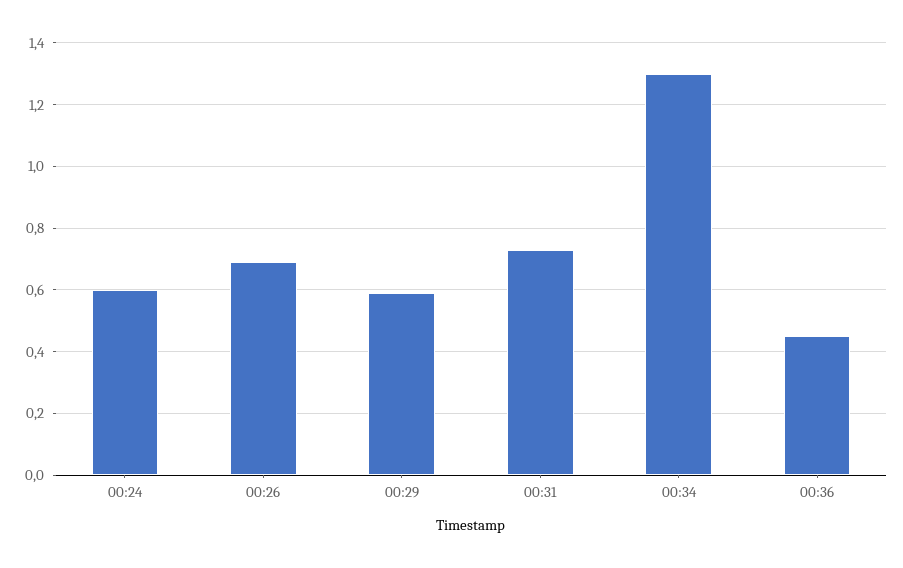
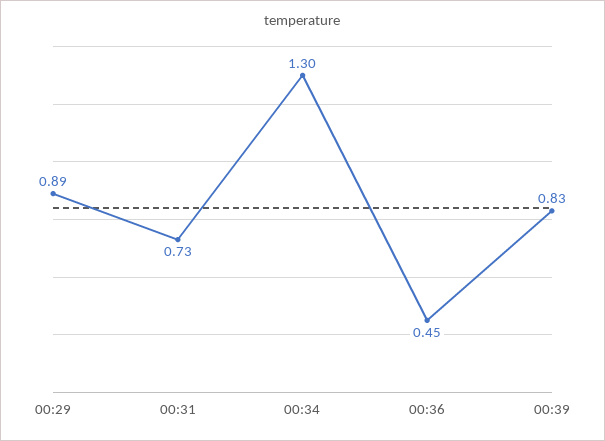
00:24: 0.6 -> none
00:26: 0.7 -> none
00:29: 0.6 -> 0.89
00:39: none -> 0.83

